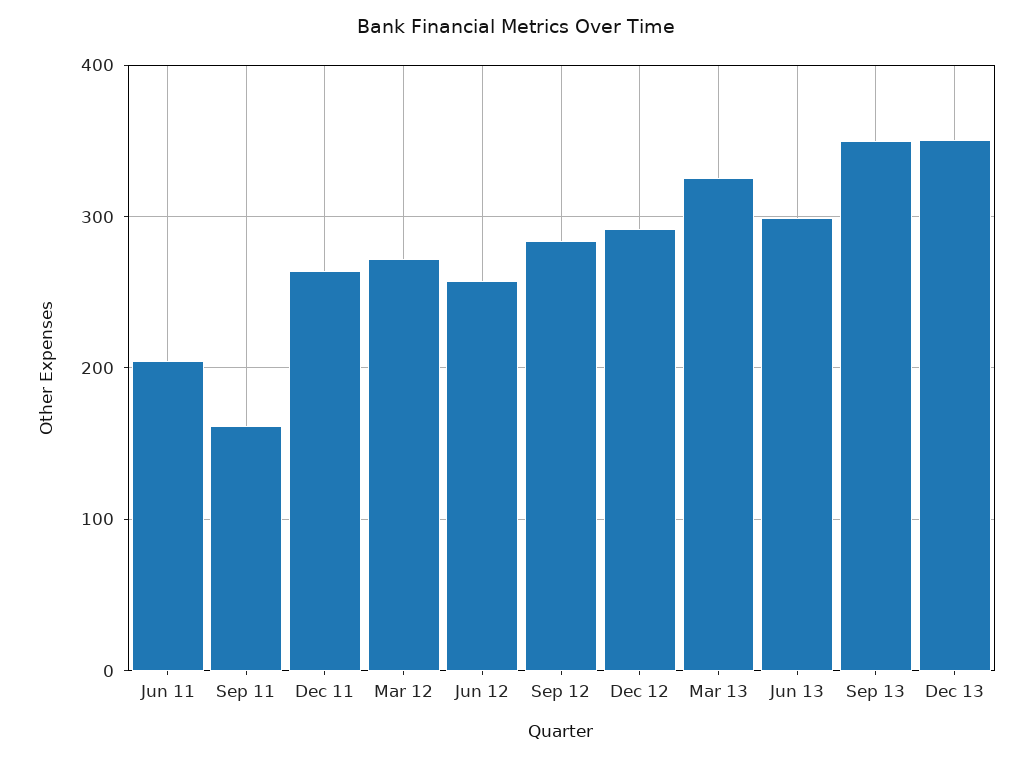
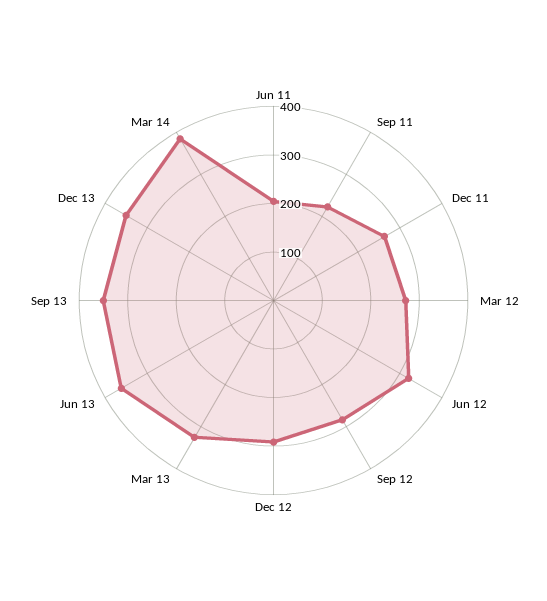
Sep 11: 160 -> 220
Jun 12: 260 -> 320
Jun 13: 300 -> 360
Mar 14: none -> 380

